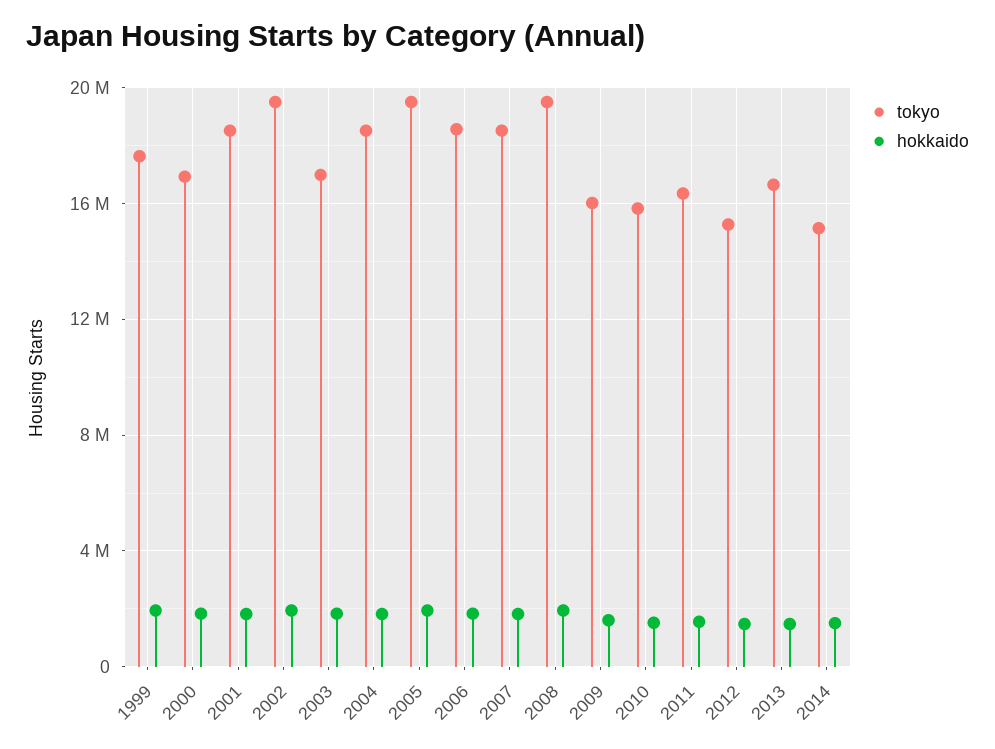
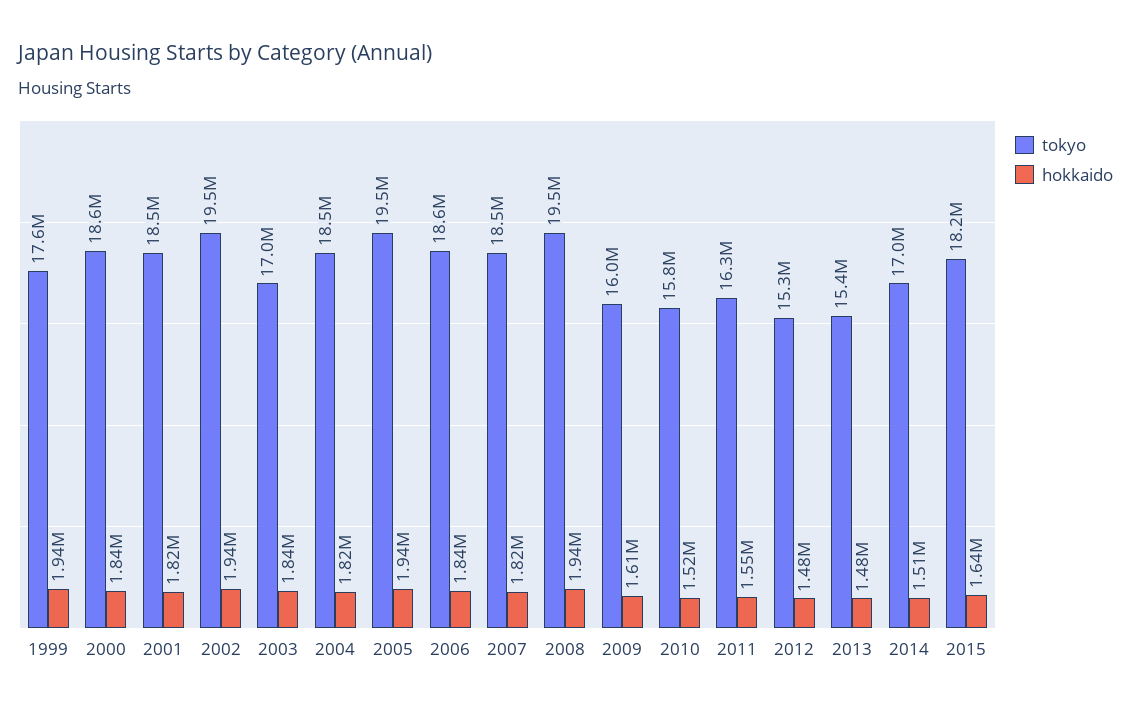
tokyo, 2000: 17000000 -> 18600000
tokyo, 2013: 16500000 -> 15400000
tokyo, 2014: 15000000 -> 17000000
tokyo, 2015: none -> 18200000
hokkaido, 2015: none -> 1640000

